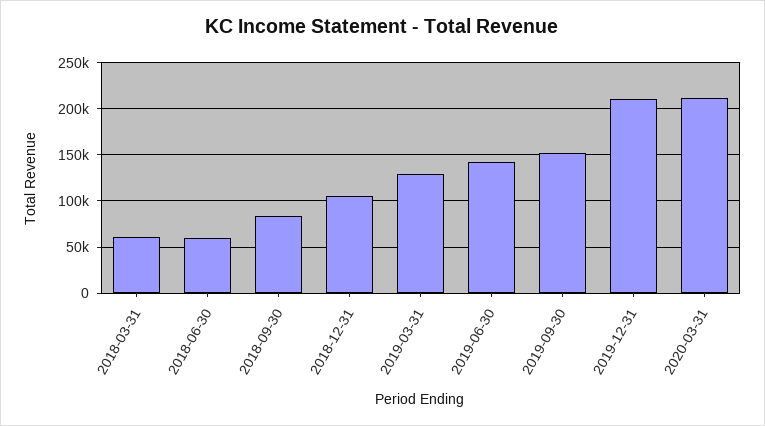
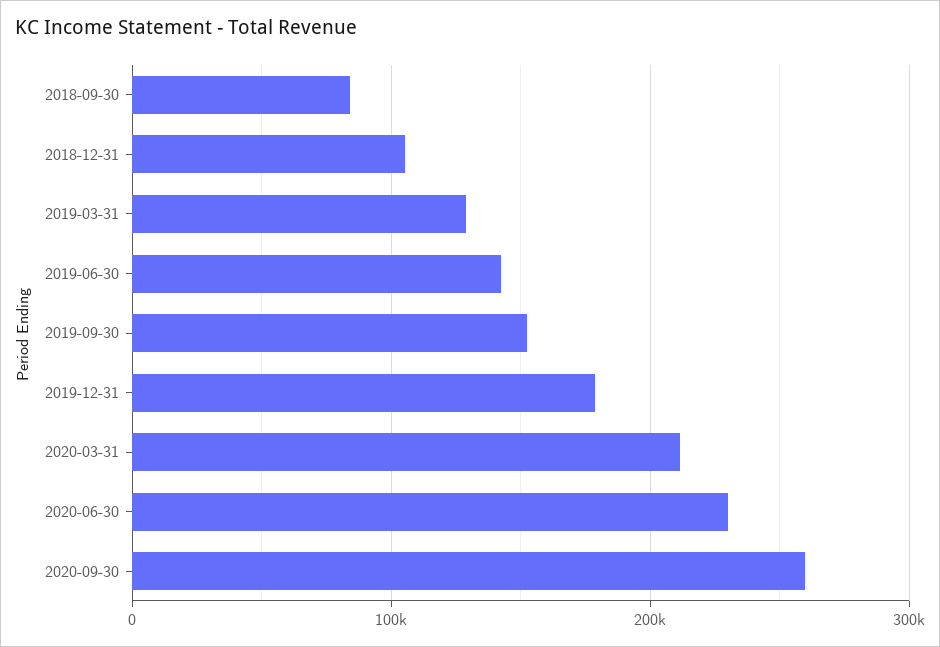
2018-03-31: 60000 -> none
2018-06-30: 60000 -> none
2019-12-31: 210000 -> 180000
2020-06-30: none -> 230000
2020-09-30: none -> 260000

